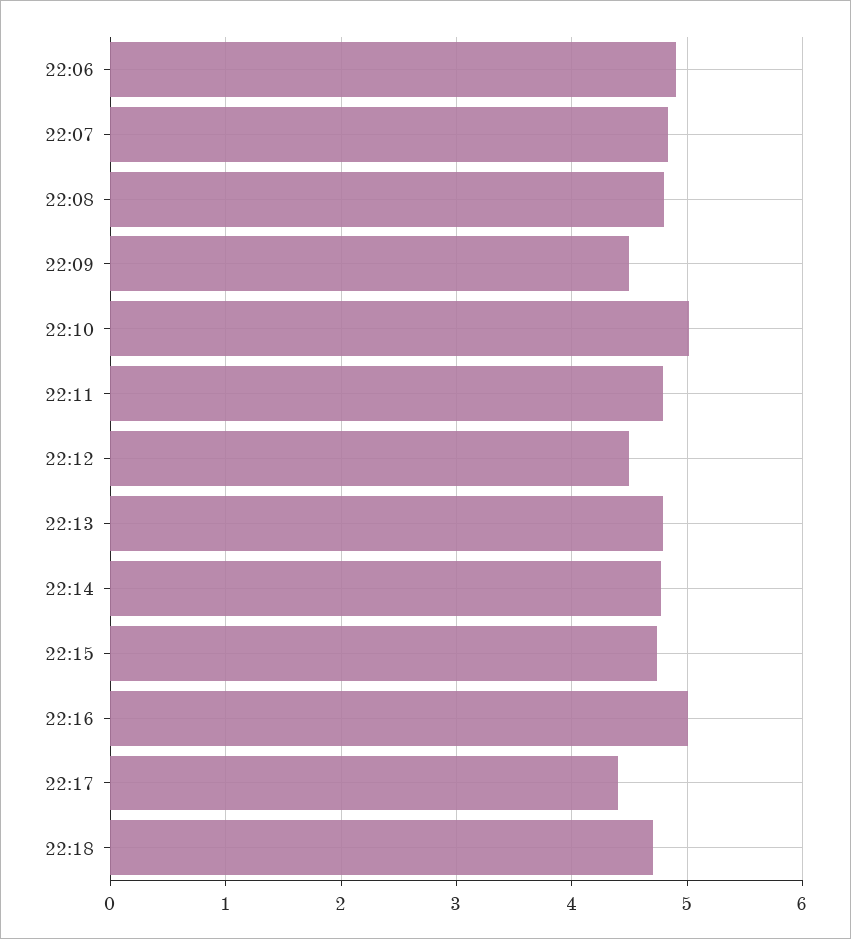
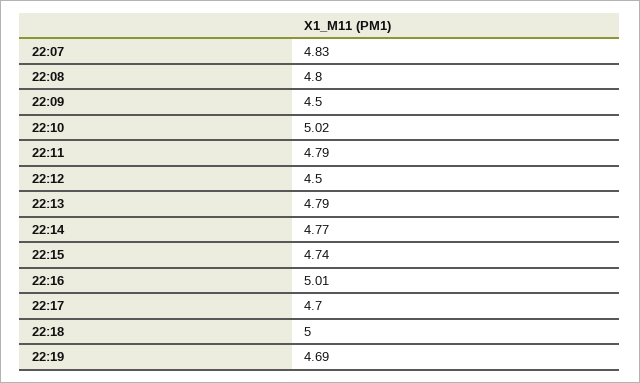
22:06: 4.9 -> none
22:17: 4.4 -> 4.7
22:18: 4.7 -> 5
22:19: none -> 4.69

